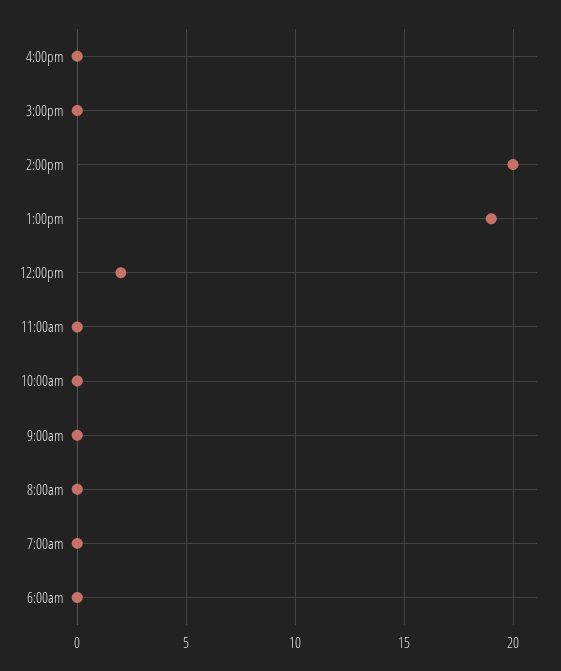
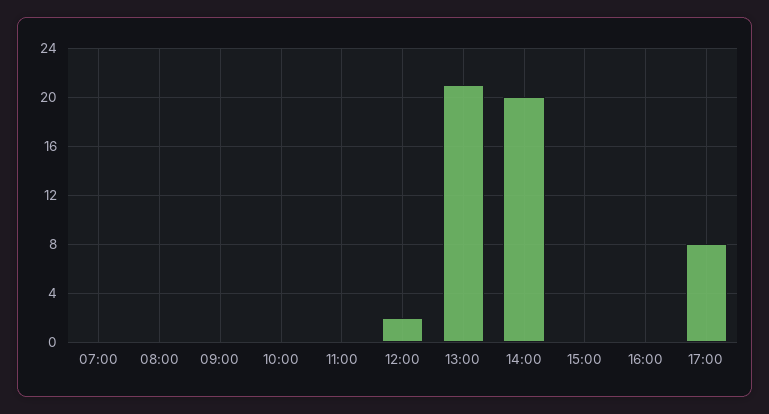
1:00pm: 19 -> 21
6:00am: 0 -> none
17:00: none -> 8

